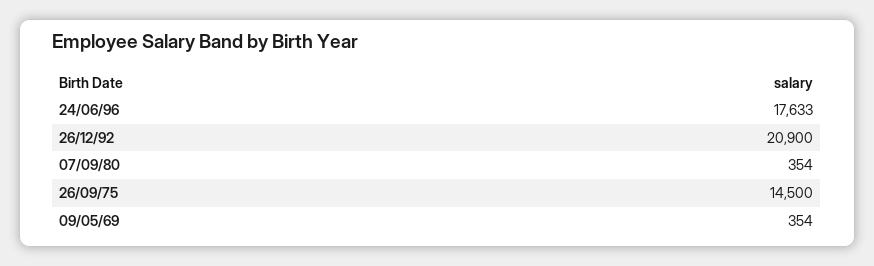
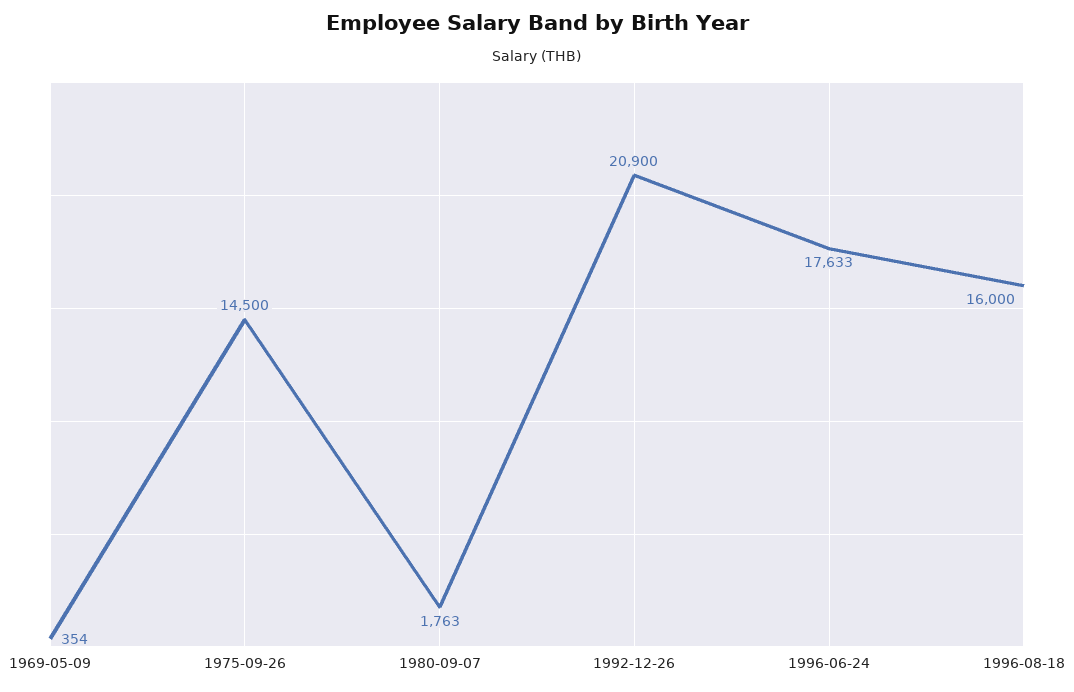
07/09/80: 354 -> 1763
1996-08-18: none -> 16000

